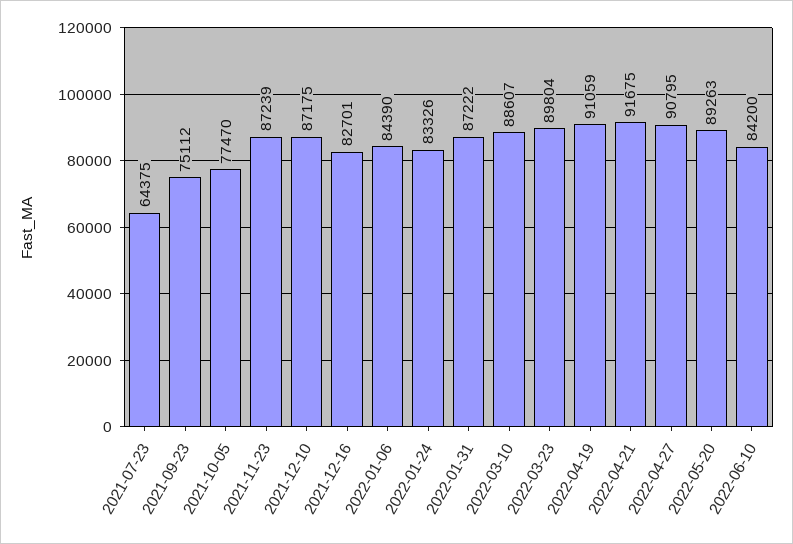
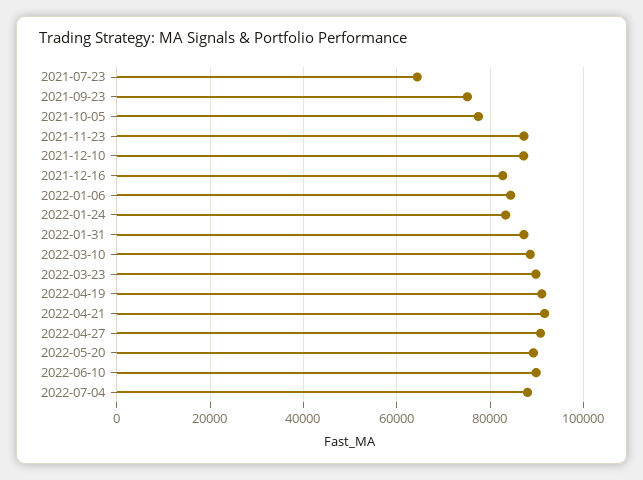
2022-06-10: 84200 -> 90000
2022-07-04: none -> 88000

